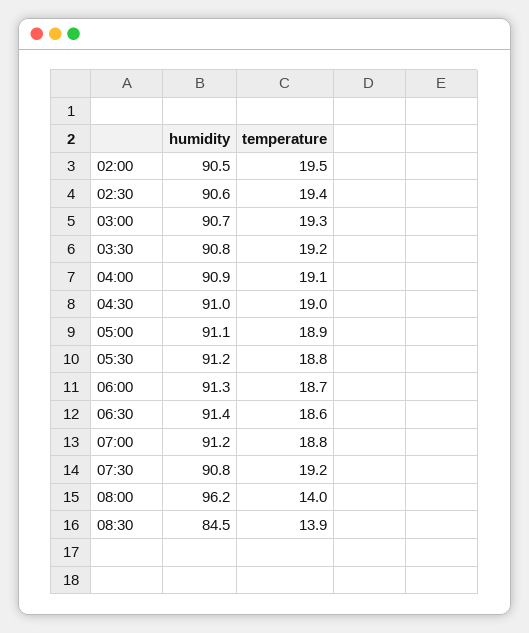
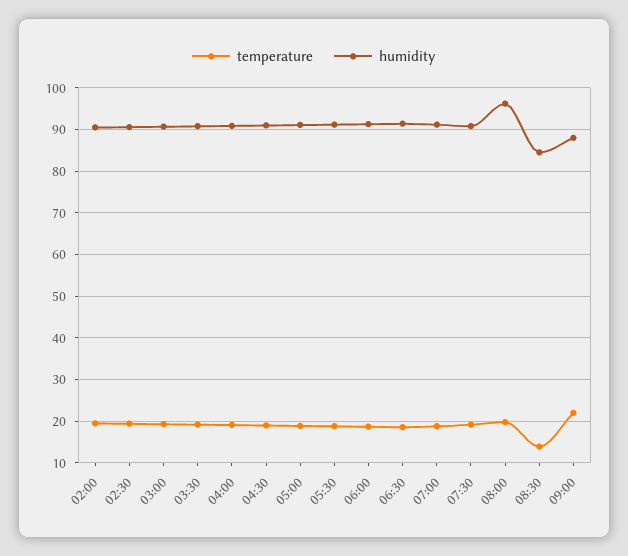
temperature, 08:00: 14 -> 20
temperature, 09:00: none -> 22
humidity, 09:00: none -> 88

